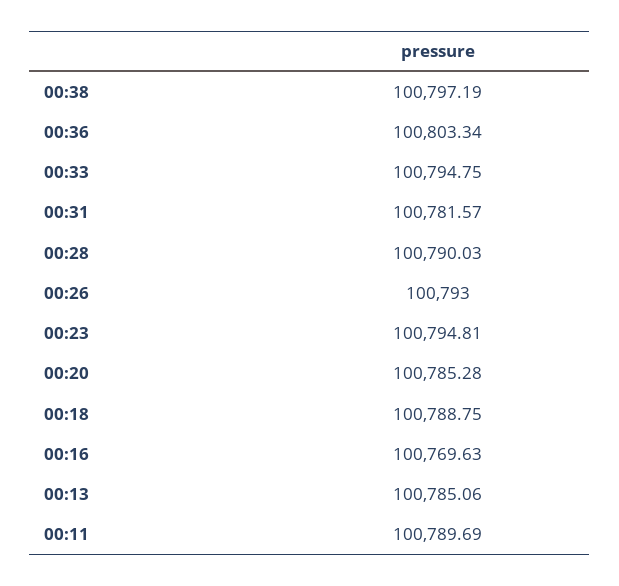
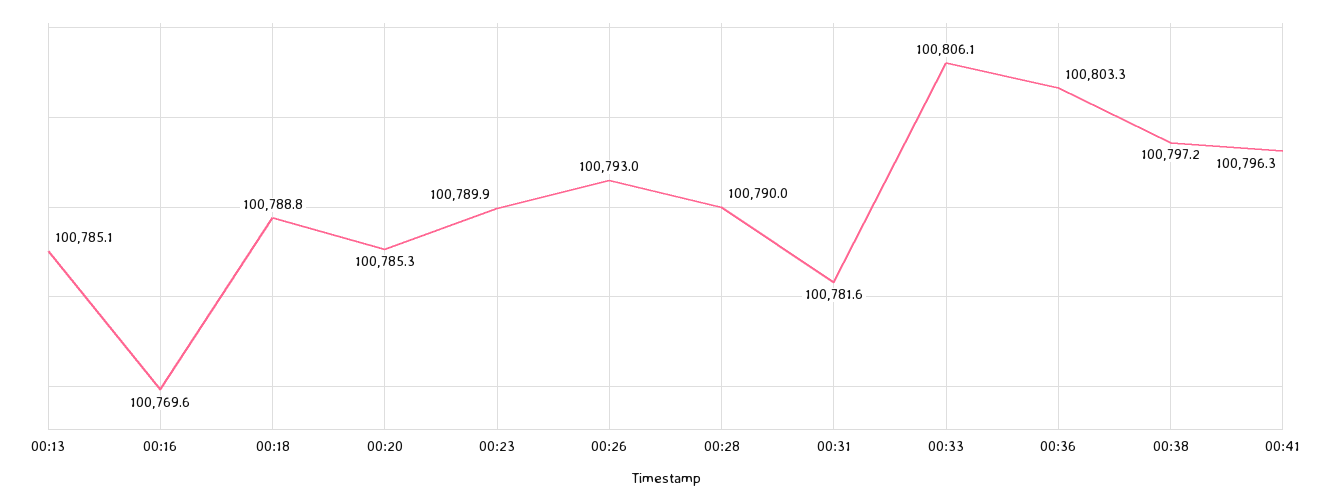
00:33: 100794.75 -> 100806.1
00:23: 100794.81 -> 100789.9
00:11: 100789.69 -> none
00:41: none -> 100796.3

